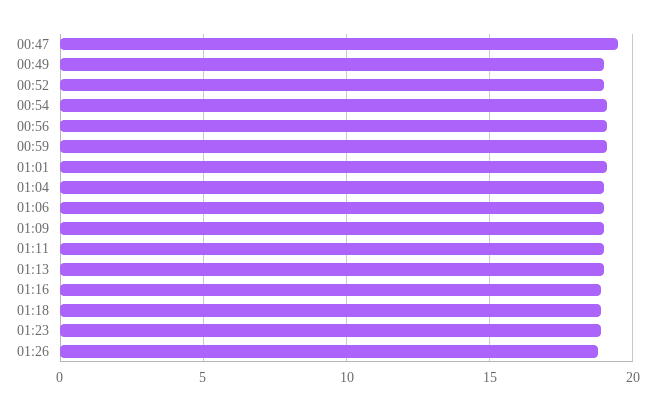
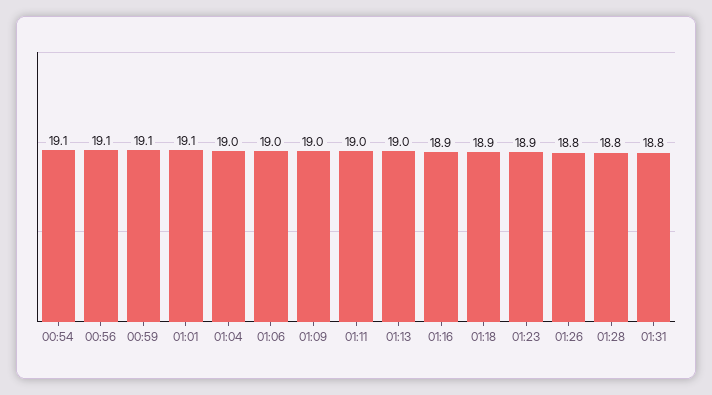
00:47: 19.5 -> none
00:49: 19 -> none
00:52: 19 -> none
01:28: none -> 18.8
01:31: none -> 18.8

